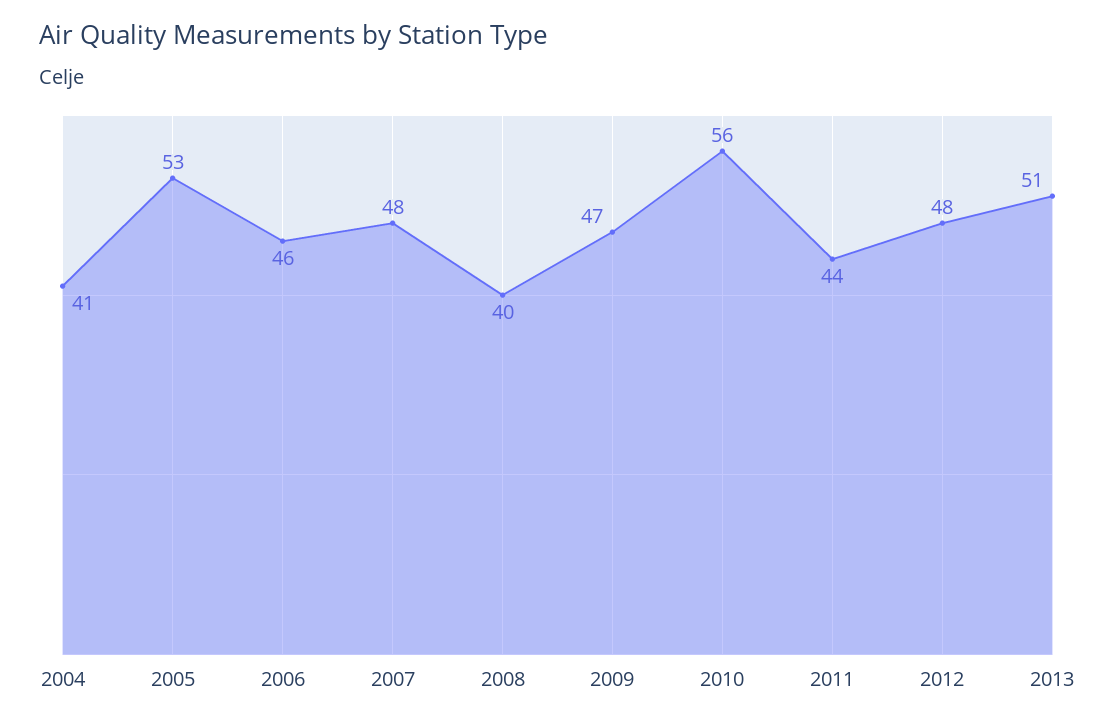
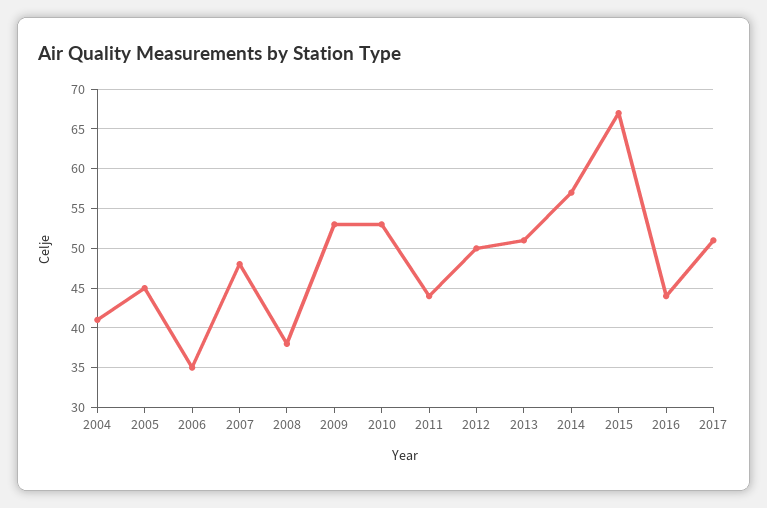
2005: 53 -> 45
2006: 46 -> 35
2008: 40 -> 38
2009: 47 -> 53
2010: 56 -> 53
2012: 48 -> 50
2014: none -> 57
2015: none -> 67
2016: none -> 44
2017: none -> 51

